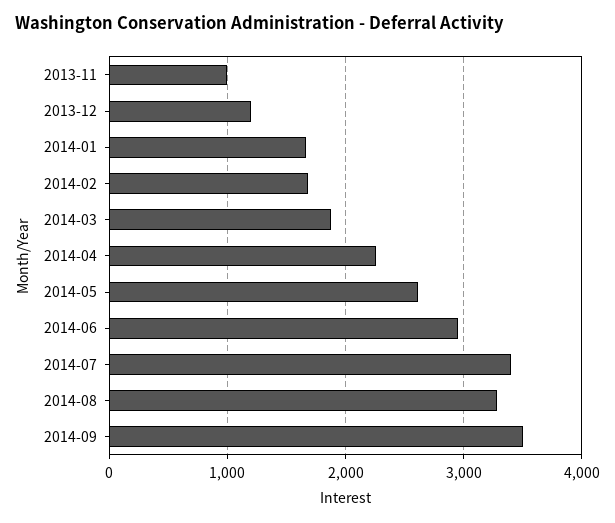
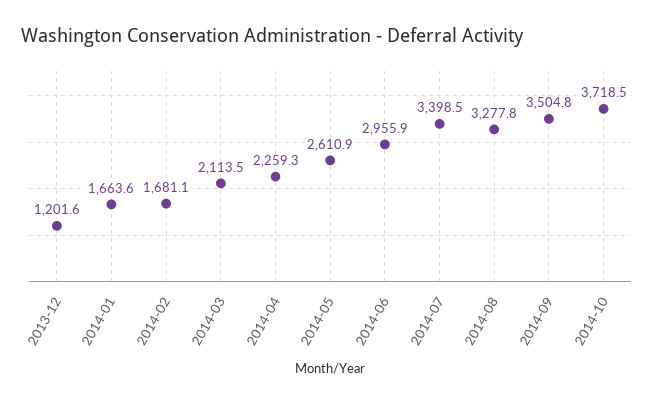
2013-11: 1000 -> none
2014-03: 1900 -> 2113.5
2014-10: none -> 3718.5

